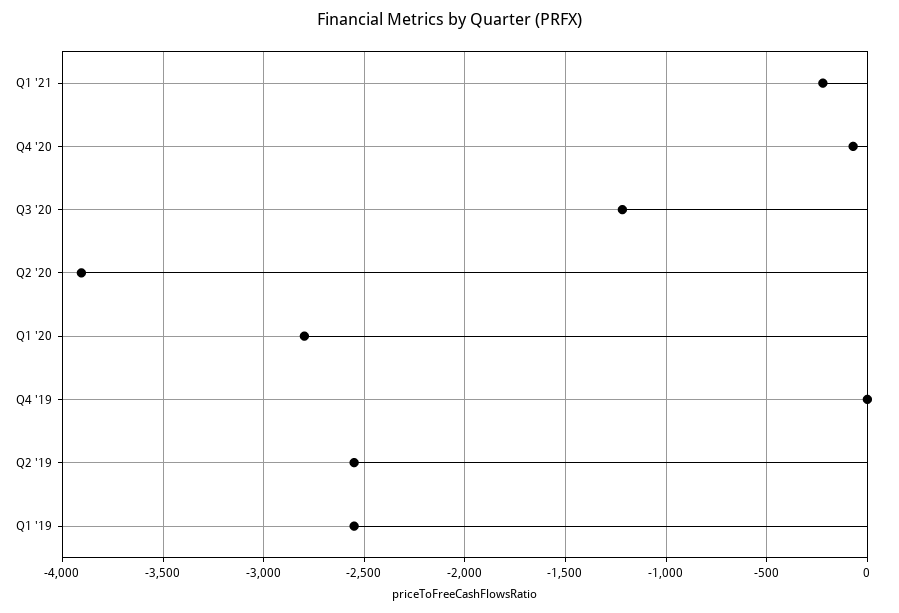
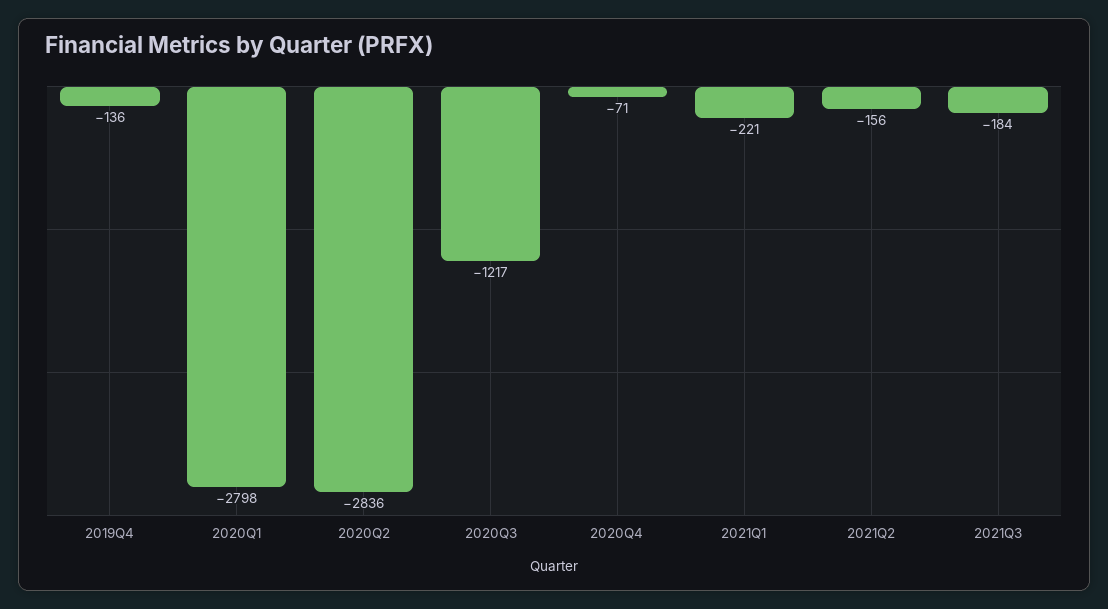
Q2 '20: -3900 -> -2836
Q4 '19: 0 -> -136
Q2 '19: -2550 -> none
Q1 '19: -2550 -> none
2021Q2: none -> -156
2021Q3: none -> -184

